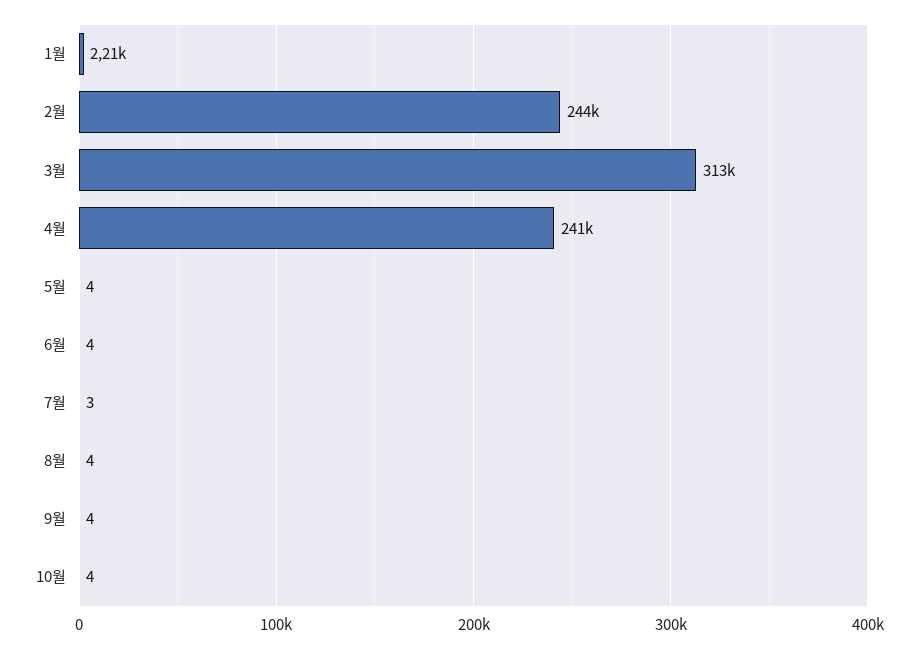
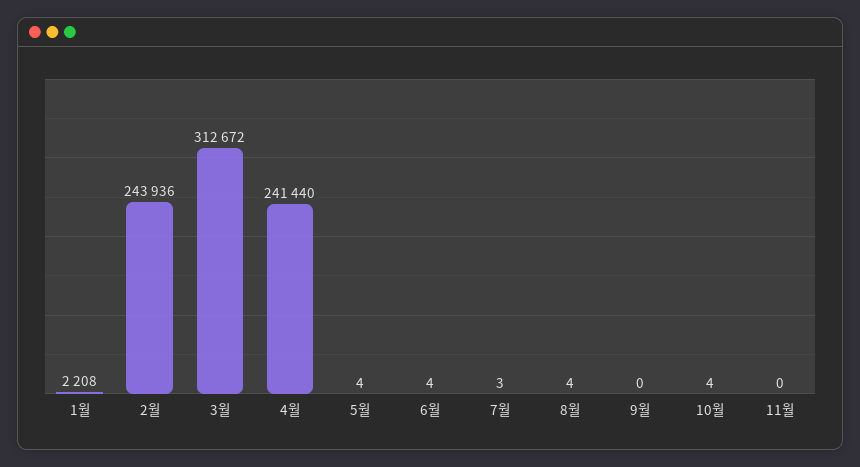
9월: 4 -> 0
11월: none -> 0

